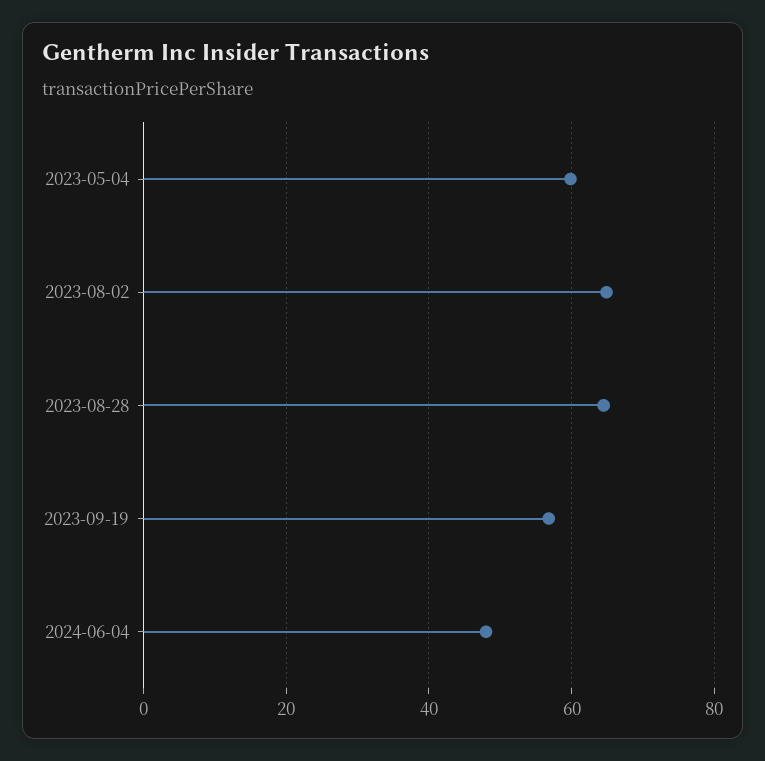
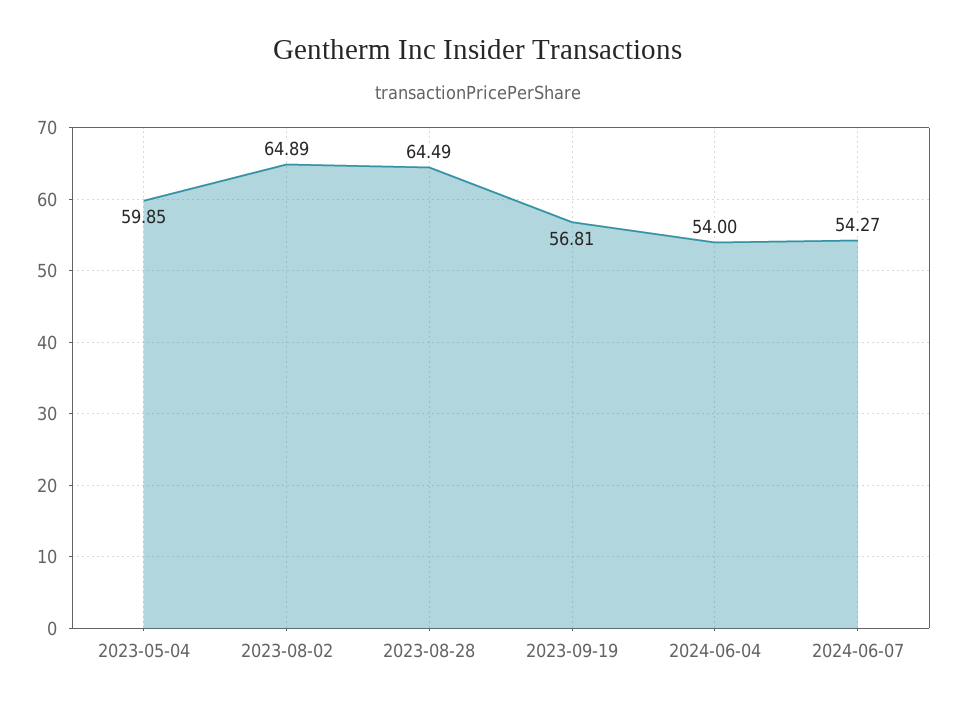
2024-06-04: 48 -> 54
2024-06-07: none -> 54.27

